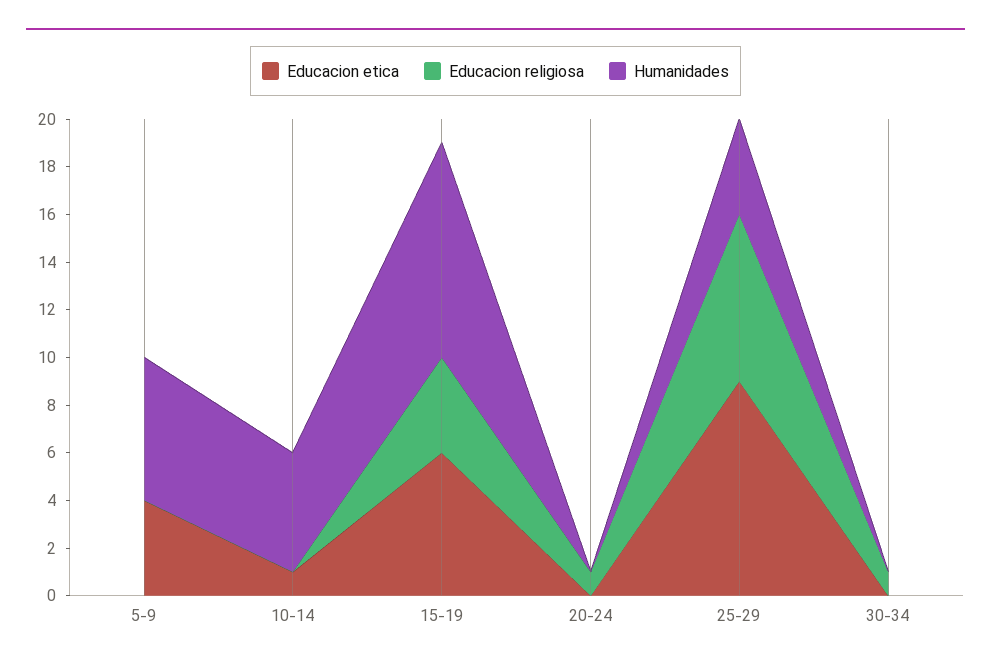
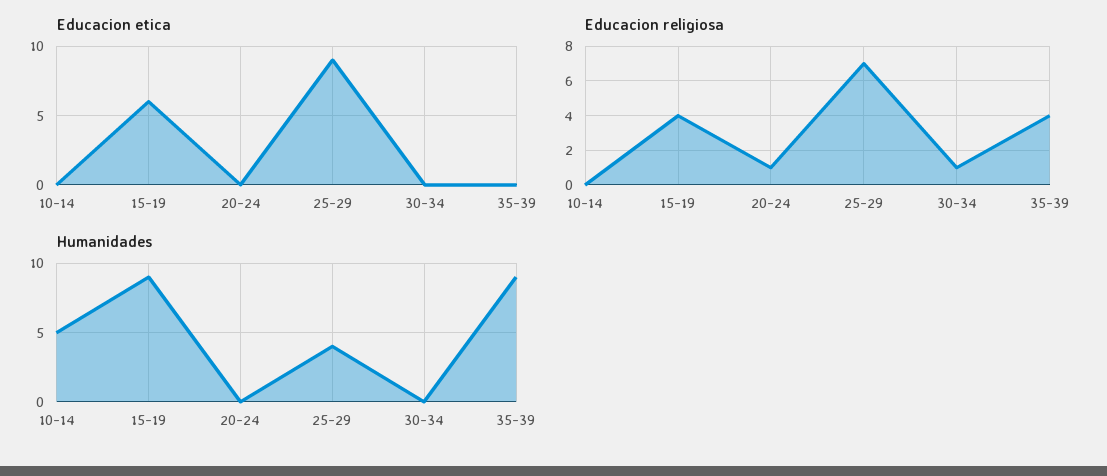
Educacion etica, 5-9: 4 -> none
Educacion religiosa, 5-9: 0 -> none
Humanidades, 5-9: 6 -> none
Educacion etica, 10-14: 1 -> 0
Educacion etica, 35-39: none -> 0
Educacion religiosa, 35-39: none -> 4
Humanidades, 35-39: none -> 9

